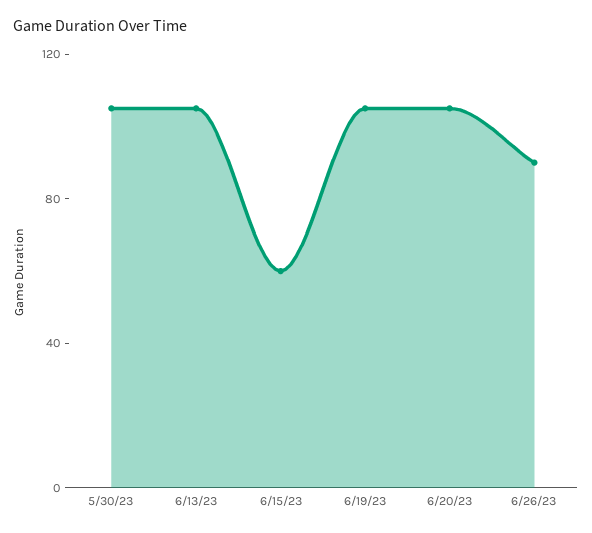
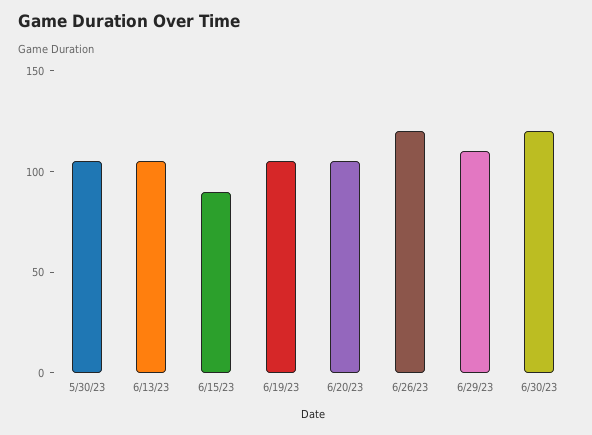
6/15/23: 60 -> 90
6/26/23: 90 -> 120
6/29/23: none -> 110
6/30/23: none -> 120

